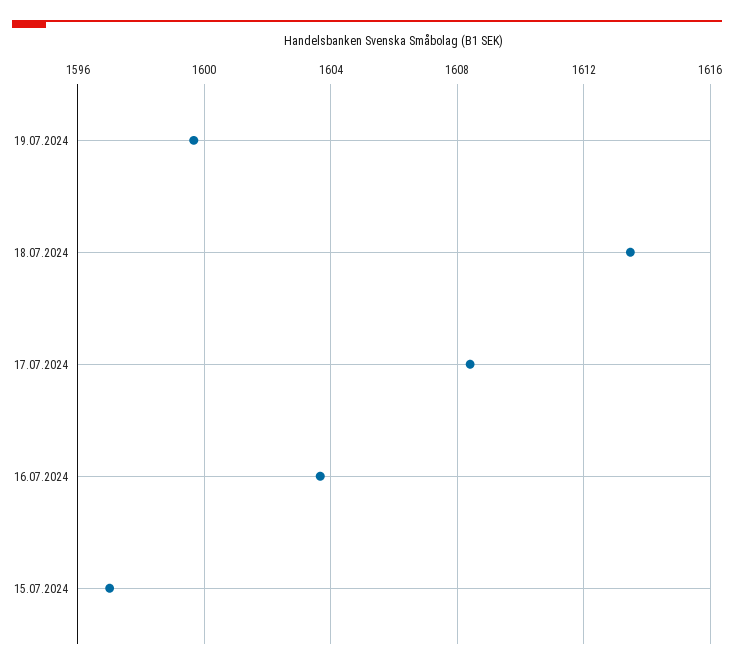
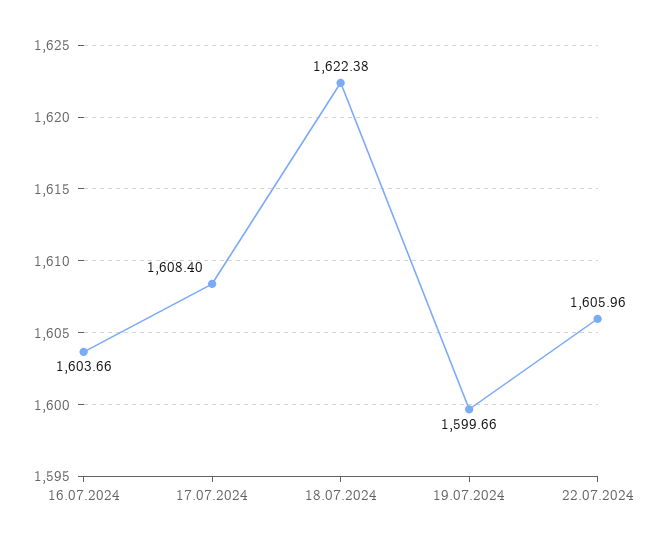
18.07.2024: 1613.5 -> 1622.38
15.07.2024: 1597 -> none
22.07.2024: none -> 1605.96

